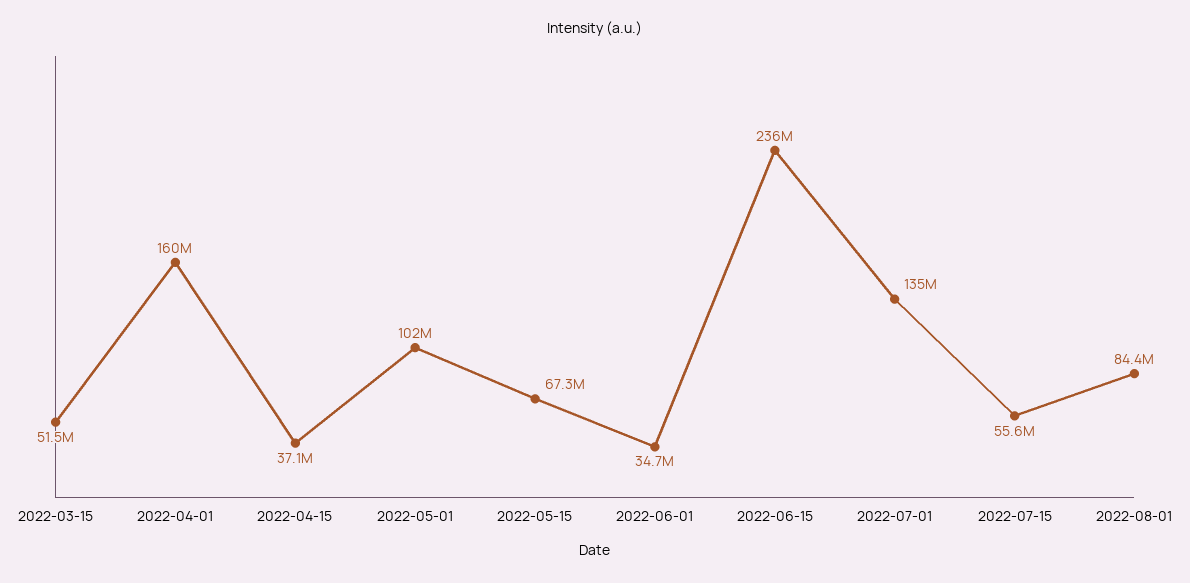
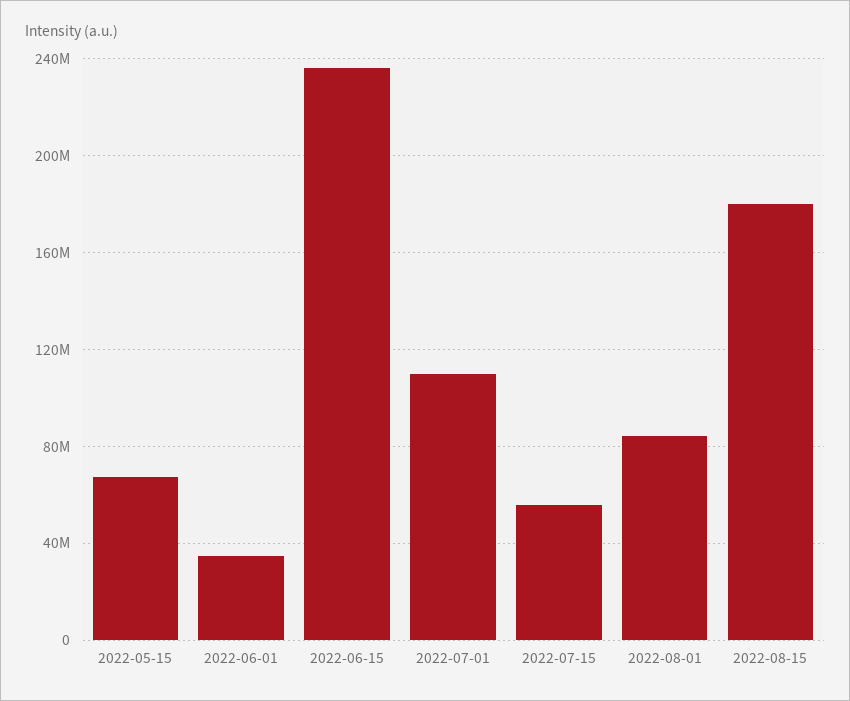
2022-03-15: 51500000 -> none
2022-04-01: 160000000 -> none
2022-04-15: 37100000 -> none
2022-05-01: 102000000 -> none
2022-07-01: 135000000 -> 110000000
2022-08-15: none -> 180000000

